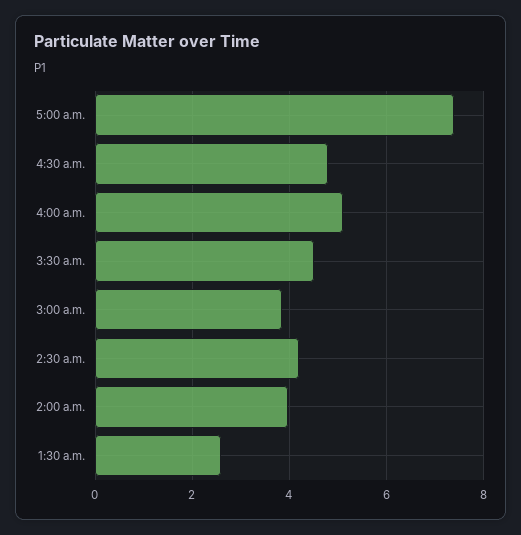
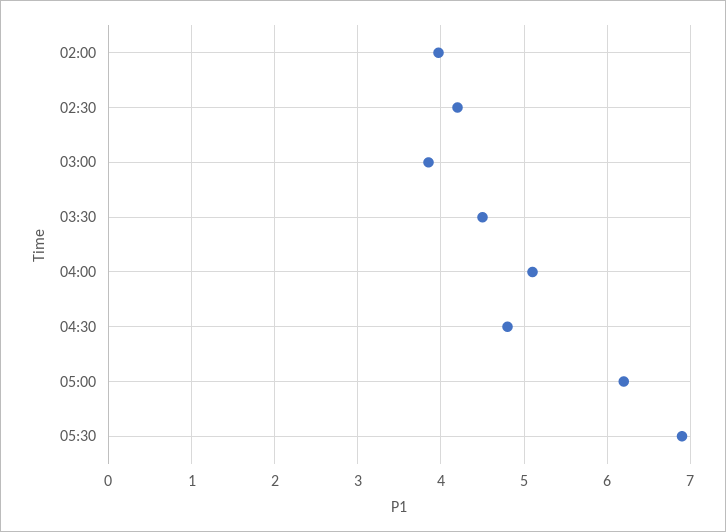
5:00 a.m.: 7.4 -> 6.2
1:30 a.m.: 2.6 -> none
05:30: none -> 6.9

